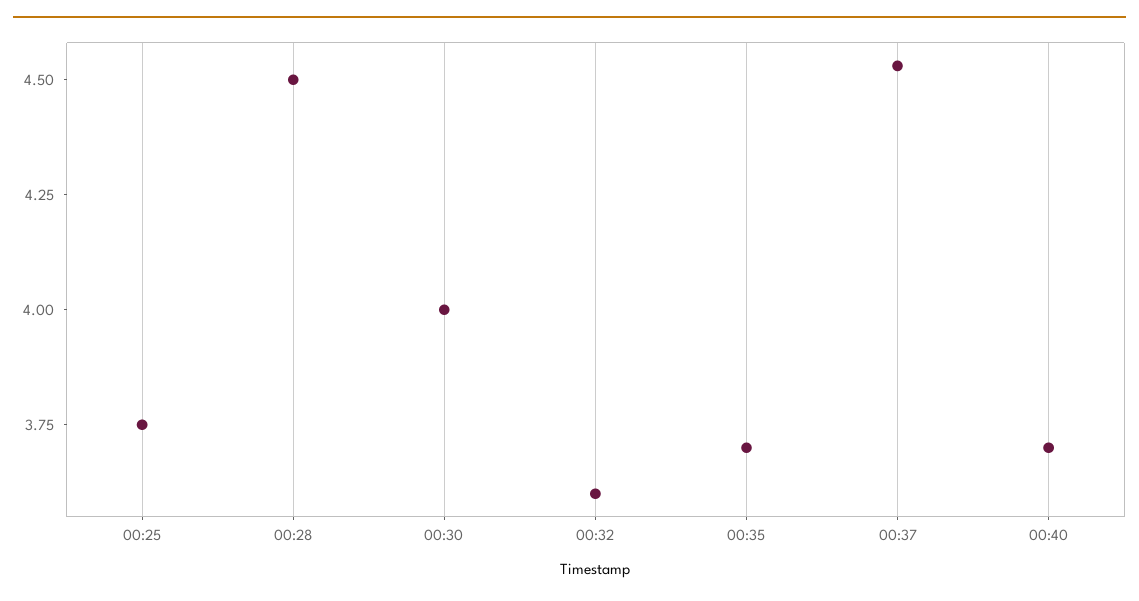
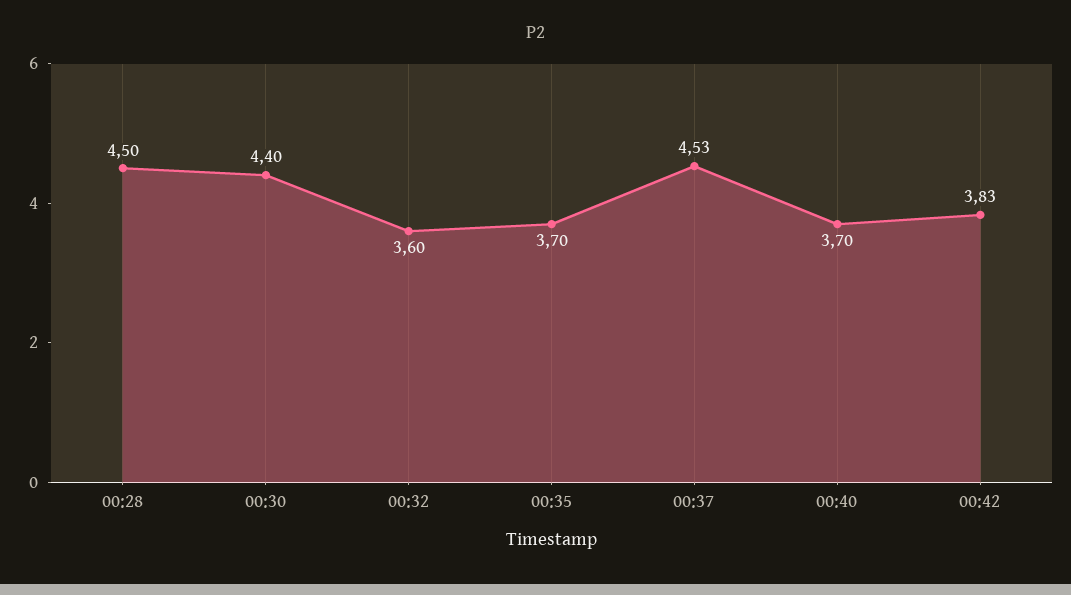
00:25: 3.75 -> none
00:30: 4 -> 4.4
00:42: none -> 3.83

